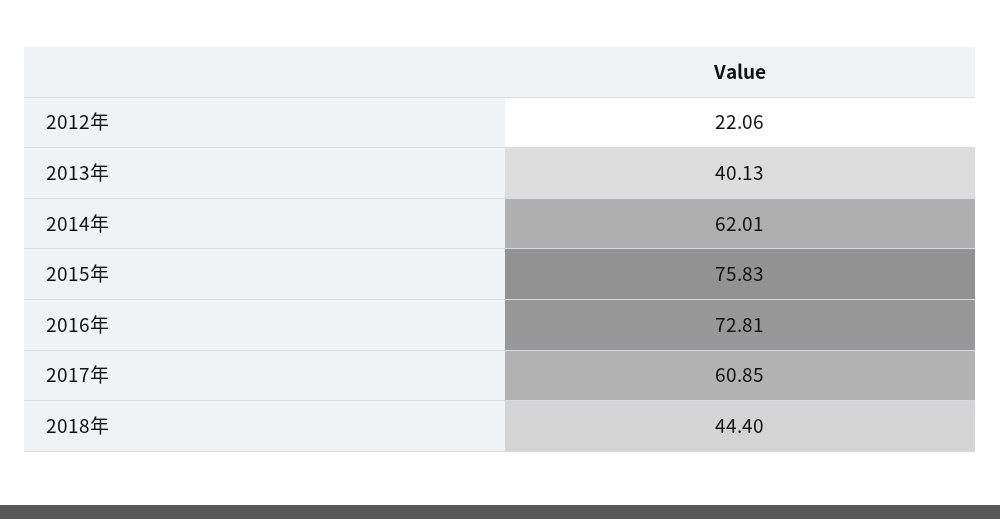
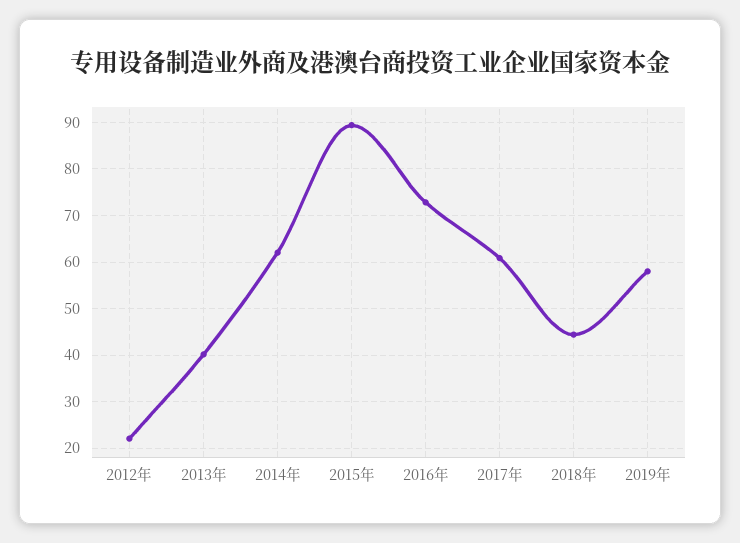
2015年: 75.83 -> 90
2019年: none -> 58

